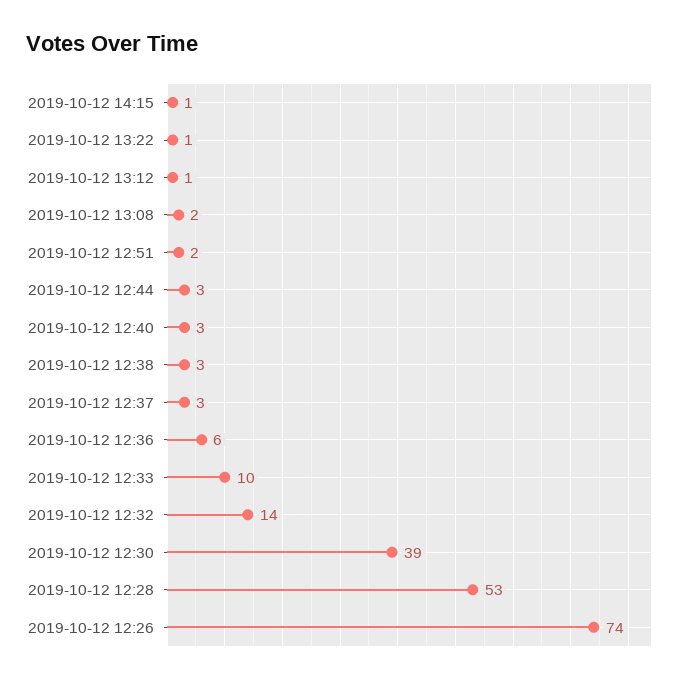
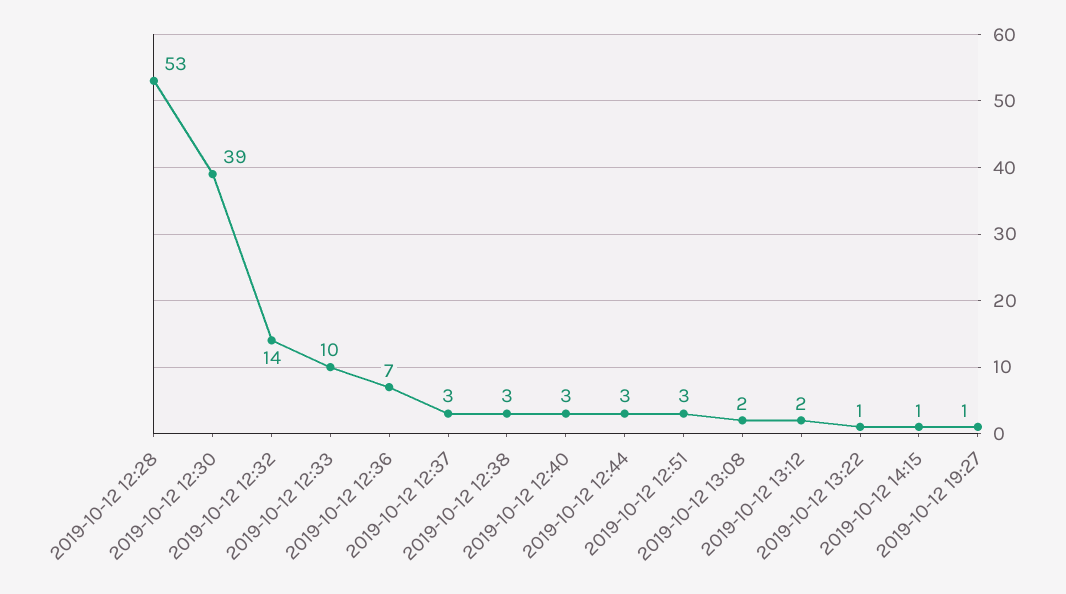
2019-10-12 13:12: 1 -> 2
2019-10-12 12:51: 2 -> 3
2019-10-12 12:36: 6 -> 7
2019-10-12 12:26: 74 -> none
2019-10-12 19:27: none -> 1

